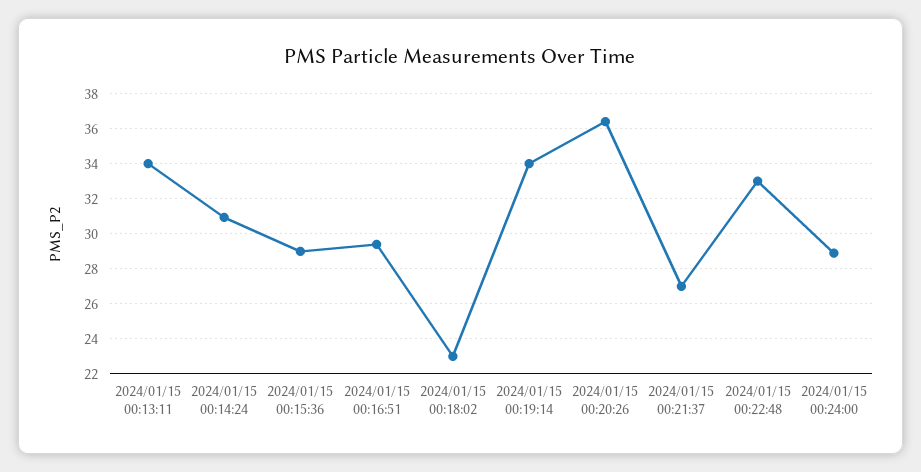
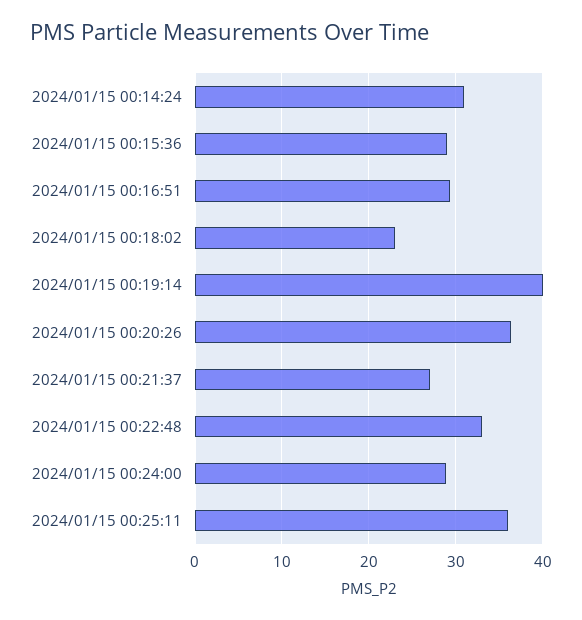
2024/01/15 00:13:11: 34 -> none
2024/01/15 00:19:14: 34 -> 40
2024/01/15 00:25:11: none -> 36

